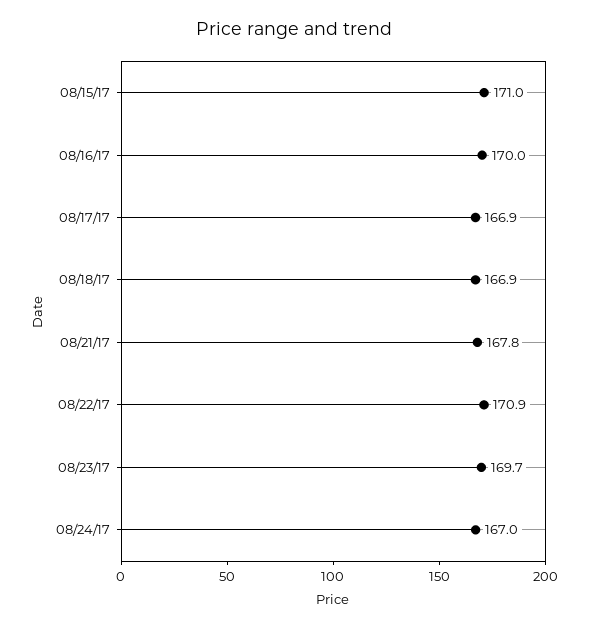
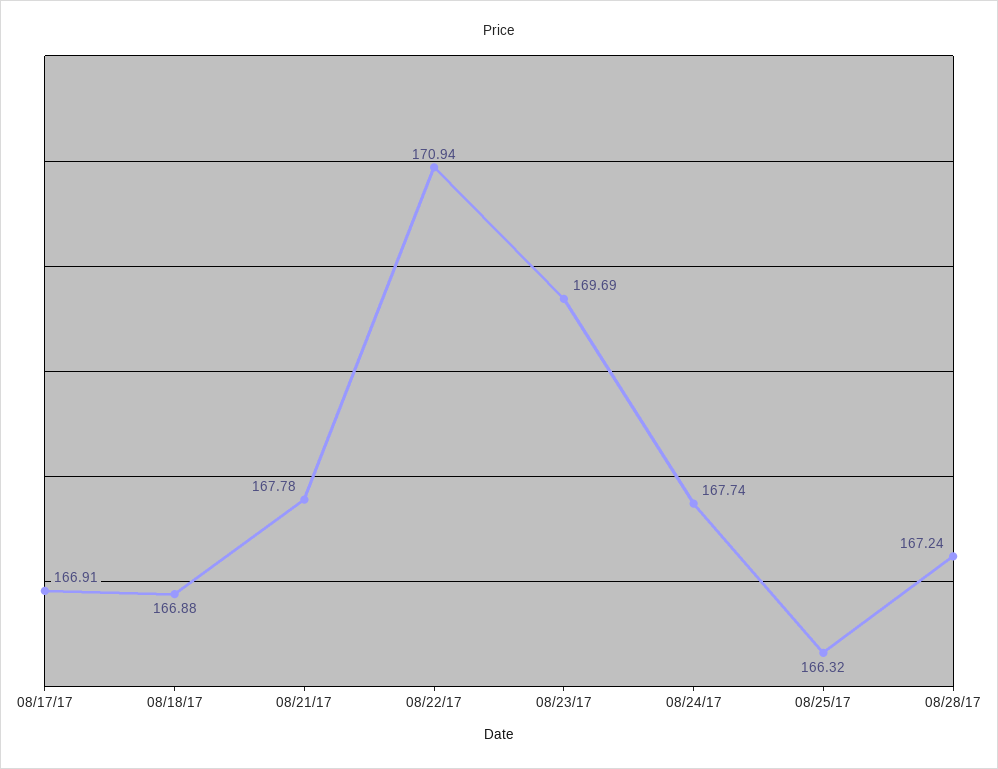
08/15/17: 171 -> none
08/16/17: 170 -> none
08/24/17: 167 -> 167.74
08/25/17: none -> 166.32
08/28/17: none -> 167.24

